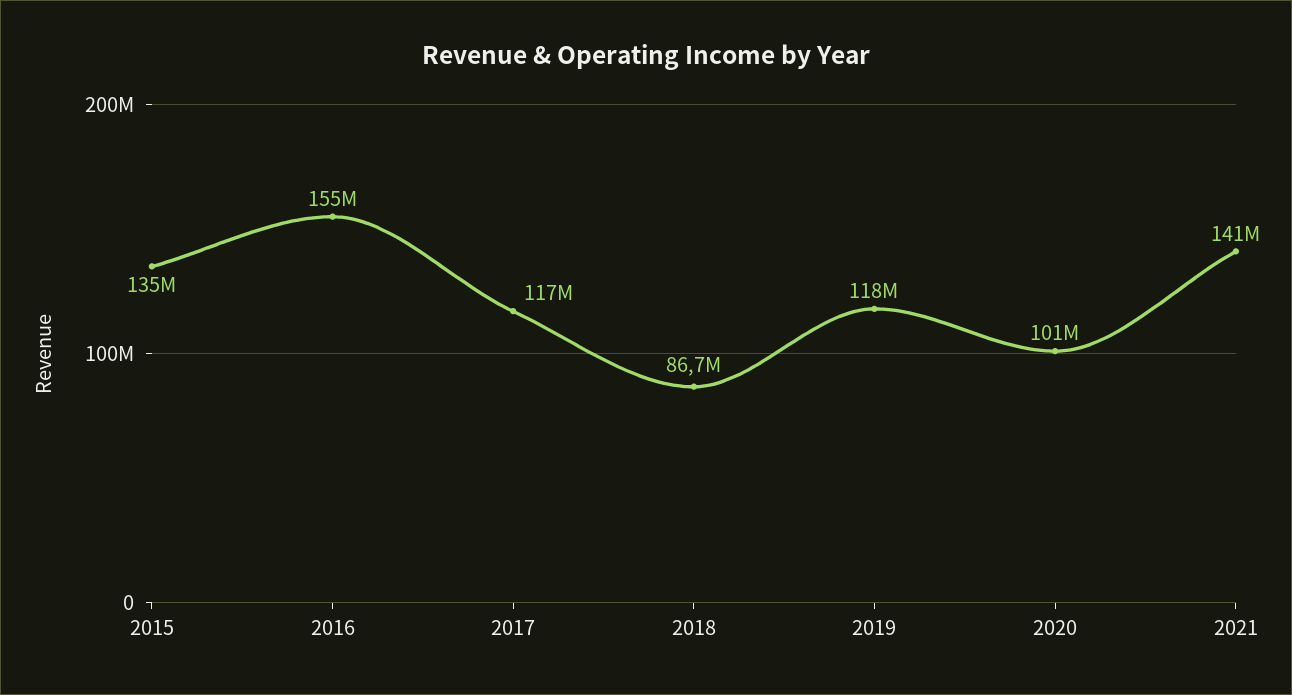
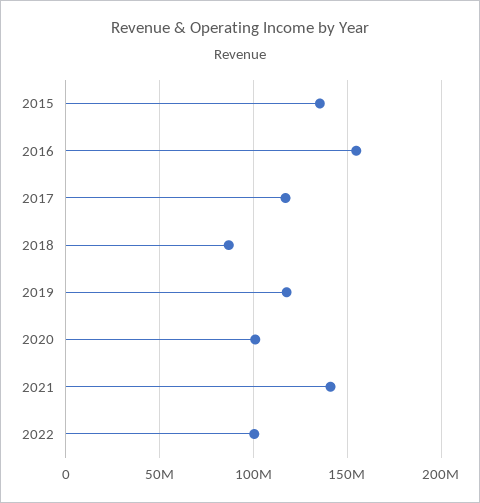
2022: none -> 100000000

